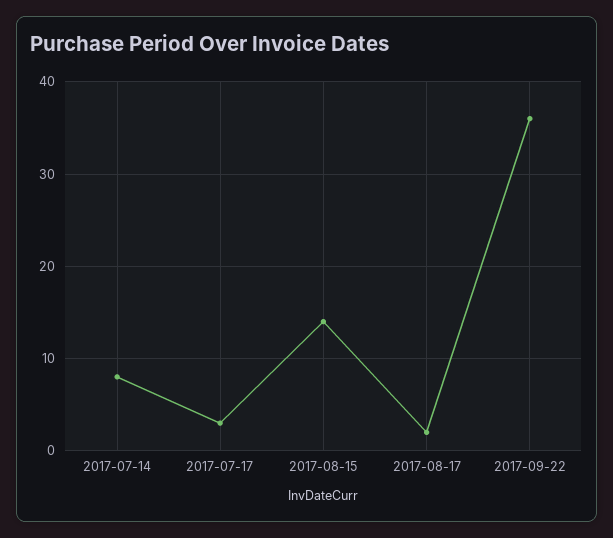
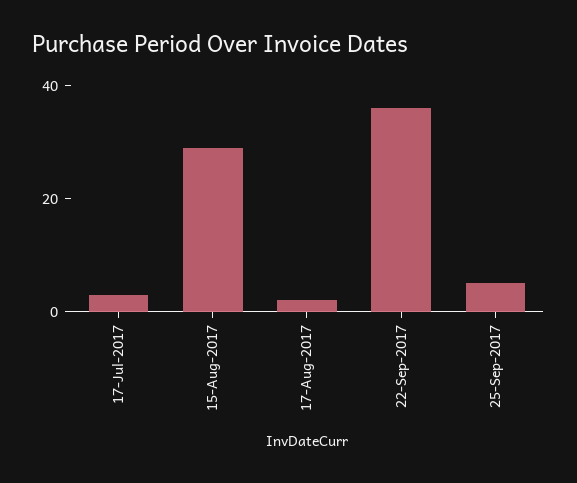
2017-07-14: 8 -> none
2017-08-15: 14 -> 30
25-Sep-2017: none -> 5

